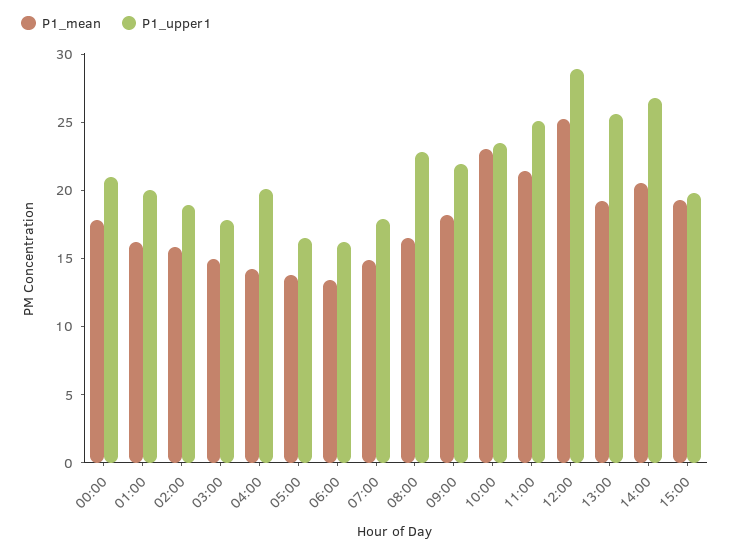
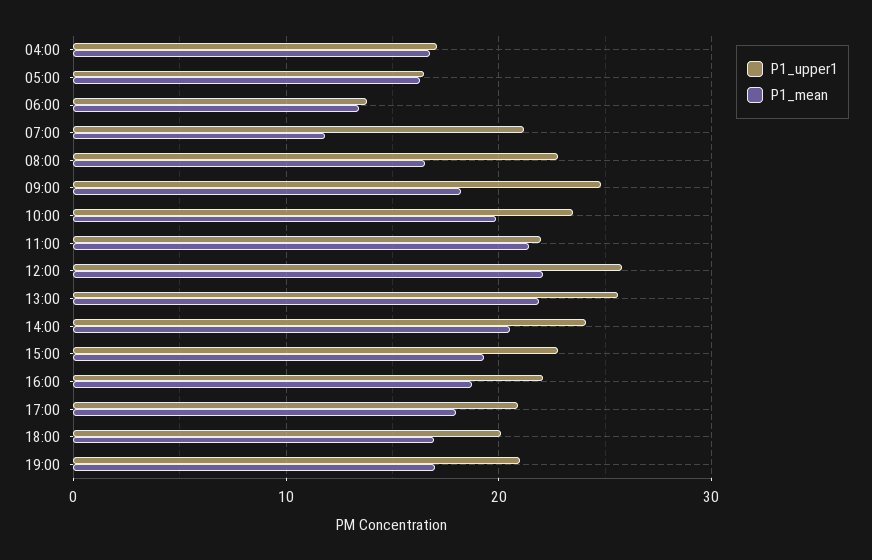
P1_mean, 00:00: 18 -> none
P1_upper1, 00:00: 21 -> none
P1_mean, 01:00: 16 -> none
P1_upper1, 01:00: 20 -> none
P1_mean, 02:00: 16 -> none
P1_upper1, 02:00: 19 -> none
P1_mean, 03:00: 15 -> none
P1_upper1, 03:00: 18 -> none
P1_mean, 04:00: 14 -> 17
P1_upper1, 04:00: 20 -> 17
P1_mean, 05:00: 14 -> 16
P1_upper1, 06:00: 16 -> 14
P1_mean, 07:00: 15 -> 12
P1_upper1, 07:00: 18 -> 21
P1_upper1, 09:00: 22 -> 25
P1_mean, 10:00: 23 -> 20
P1_upper1, 11:00: 25 -> 22
P1_mean, 12:00: 25 -> 22
P1_upper1, 12:00: 29 -> 26
P1_mean, 13:00: 19 -> 22
P1_upper1, 14:00: 27 -> 24
P1_upper1, 15:00: 20 -> 23
P1_upper1, 16:00: none -> 22
P1_mean, 16:00: none -> 19
P1_upper1, 17:00: none -> 21
P1_mean, 17:00: none -> 18
P1_upper1, 18:00: none -> 20
P1_mean, 18:00: none -> 17
P1_upper1, 19:00: none -> 21
P1_mean, 19:00: none -> 17

